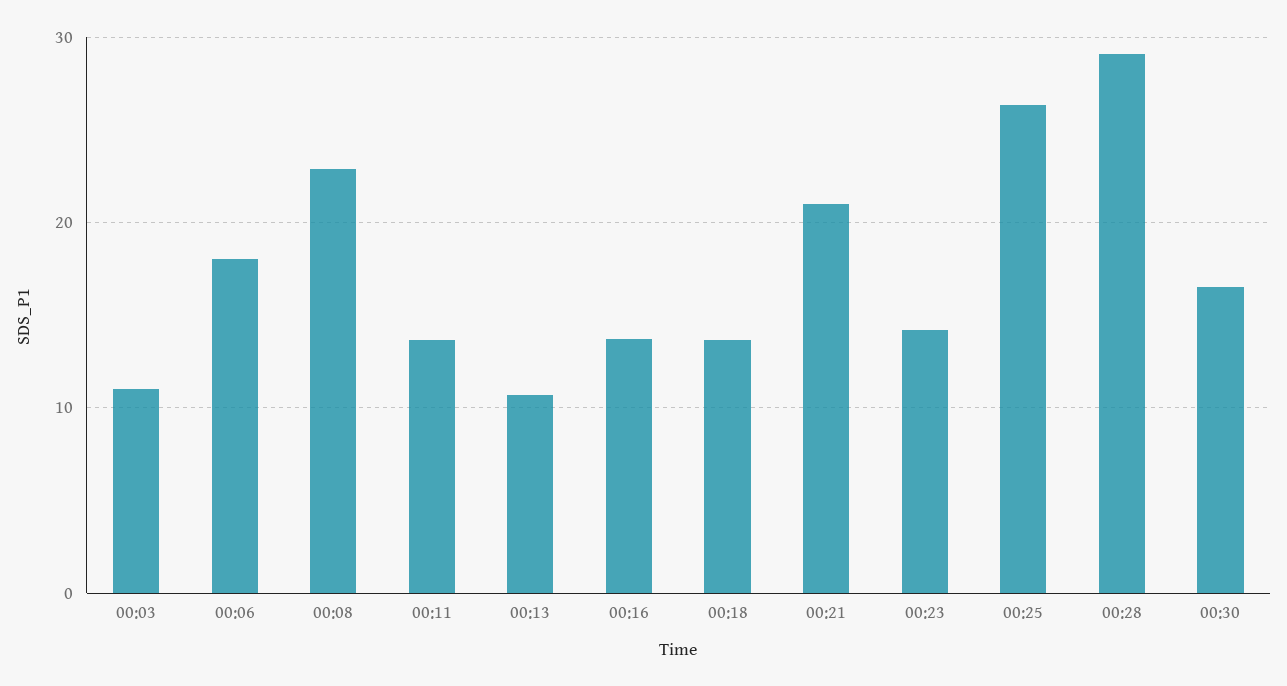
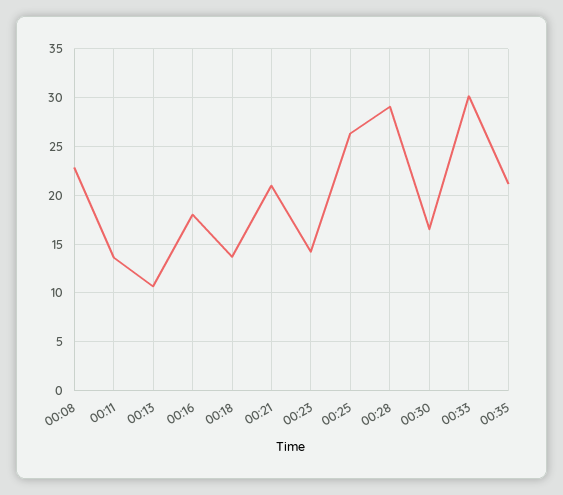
00:03: 11 -> none
00:06: 18 -> none
00:16: 14 -> 18
00:33: none -> 30
00:35: none -> 21

